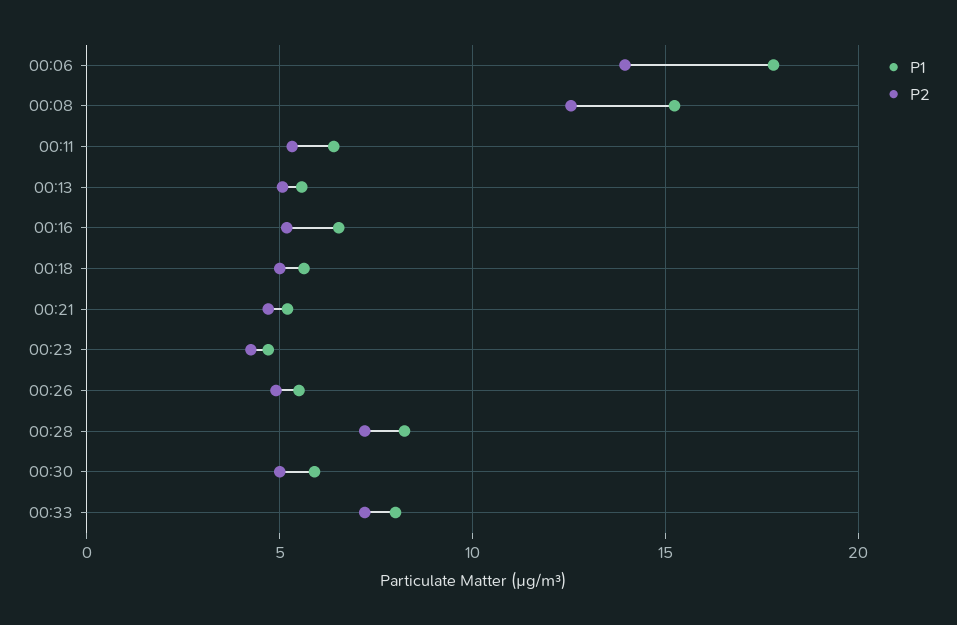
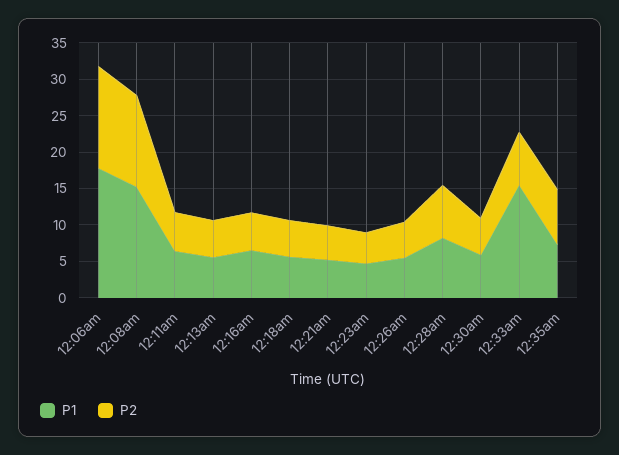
P1, 00:33: 8 -> 15
P1, 12:35am: none -> 7.5
P2, 12:35am: none -> 7.5

